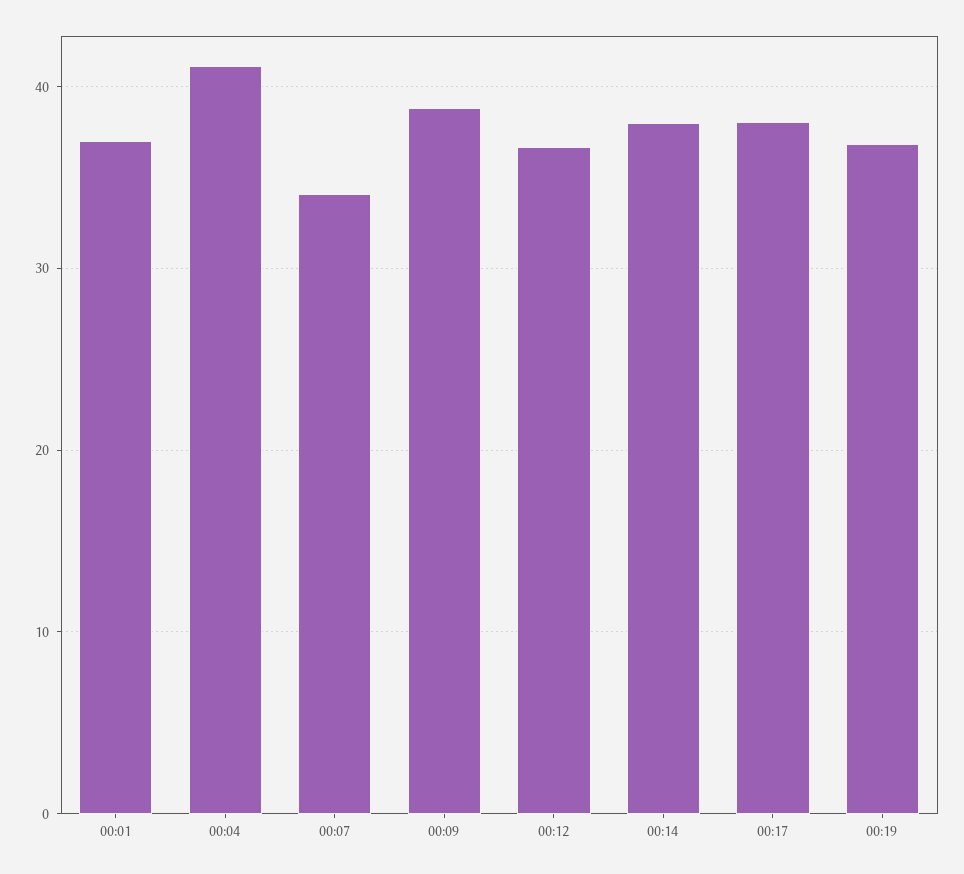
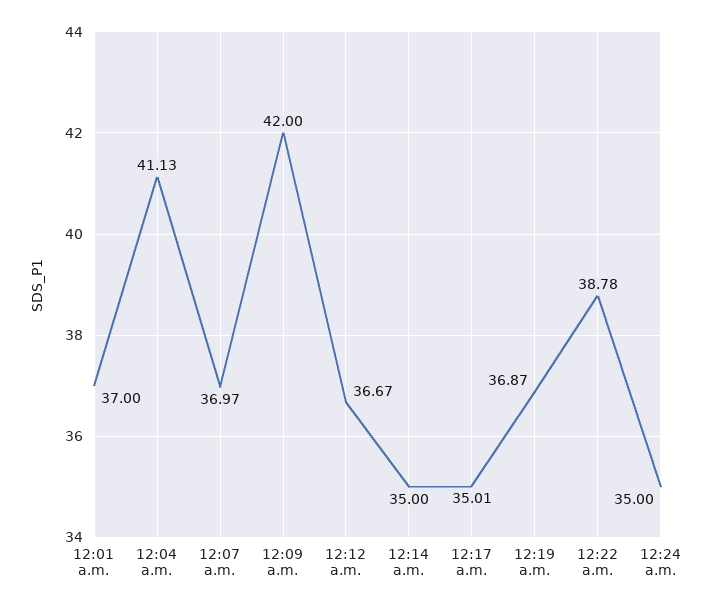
00:07: 34 -> 36.97
00:09: 39 -> 42
00:14: 38 -> 35
00:17: 38 -> 35.01
12:22 a.m.: none -> 38.78
12:24 a.m.: none -> 35

